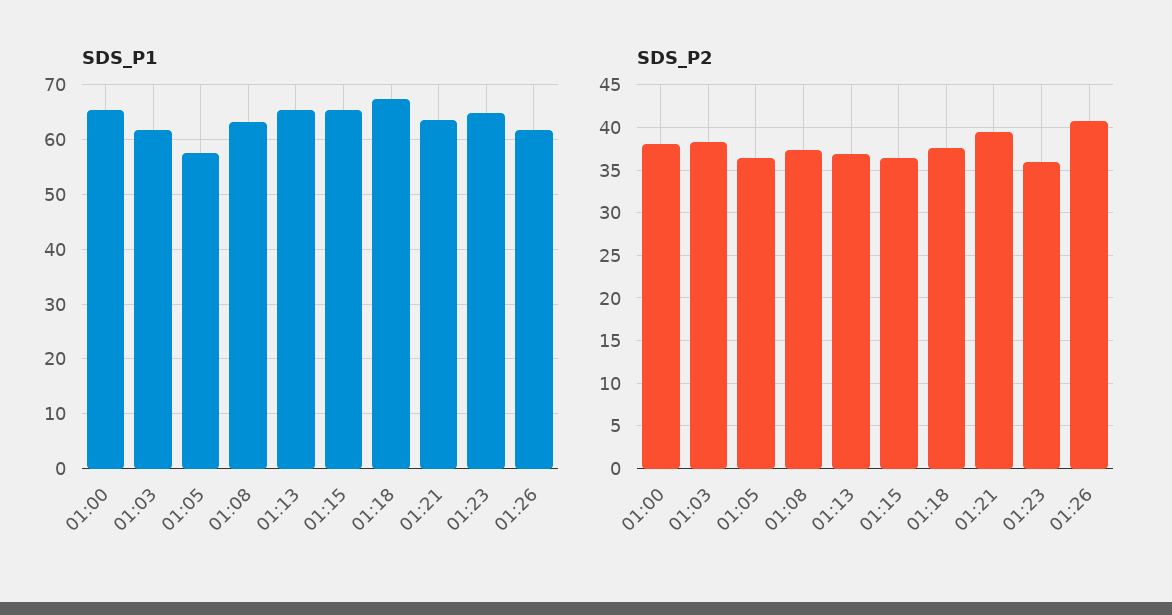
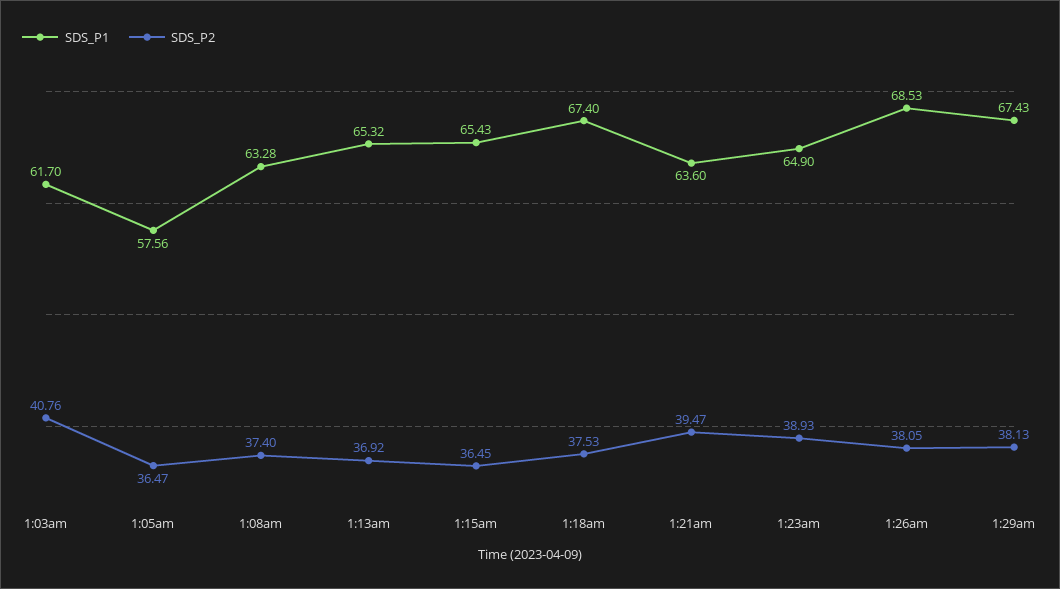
SDS_P1, 01:00: 66 -> none
SDS_P1, 01:26: 62 -> 68.53
SDS_P2, 01:00: 38 -> none
SDS_P2, 01:03: 38 -> 40.76
SDS_P2, 01:23: 36 -> 38.93
SDS_P2, 01:26: 41 -> 38.05
SDS_P1, 1:29am: none -> 67.43
SDS_P2, 1:29am: none -> 38.13

